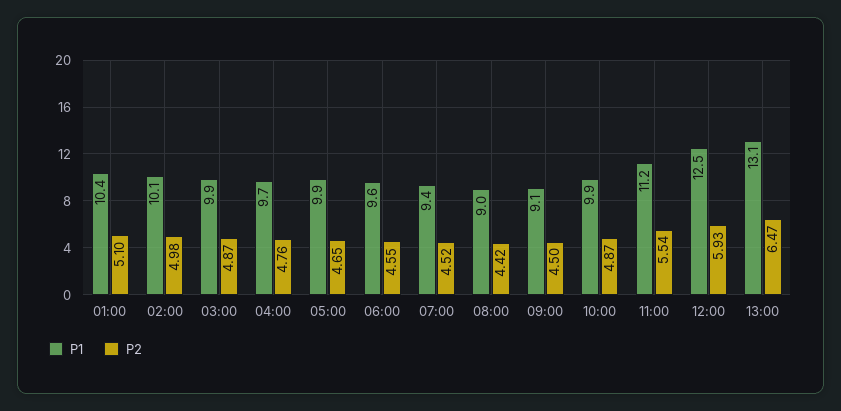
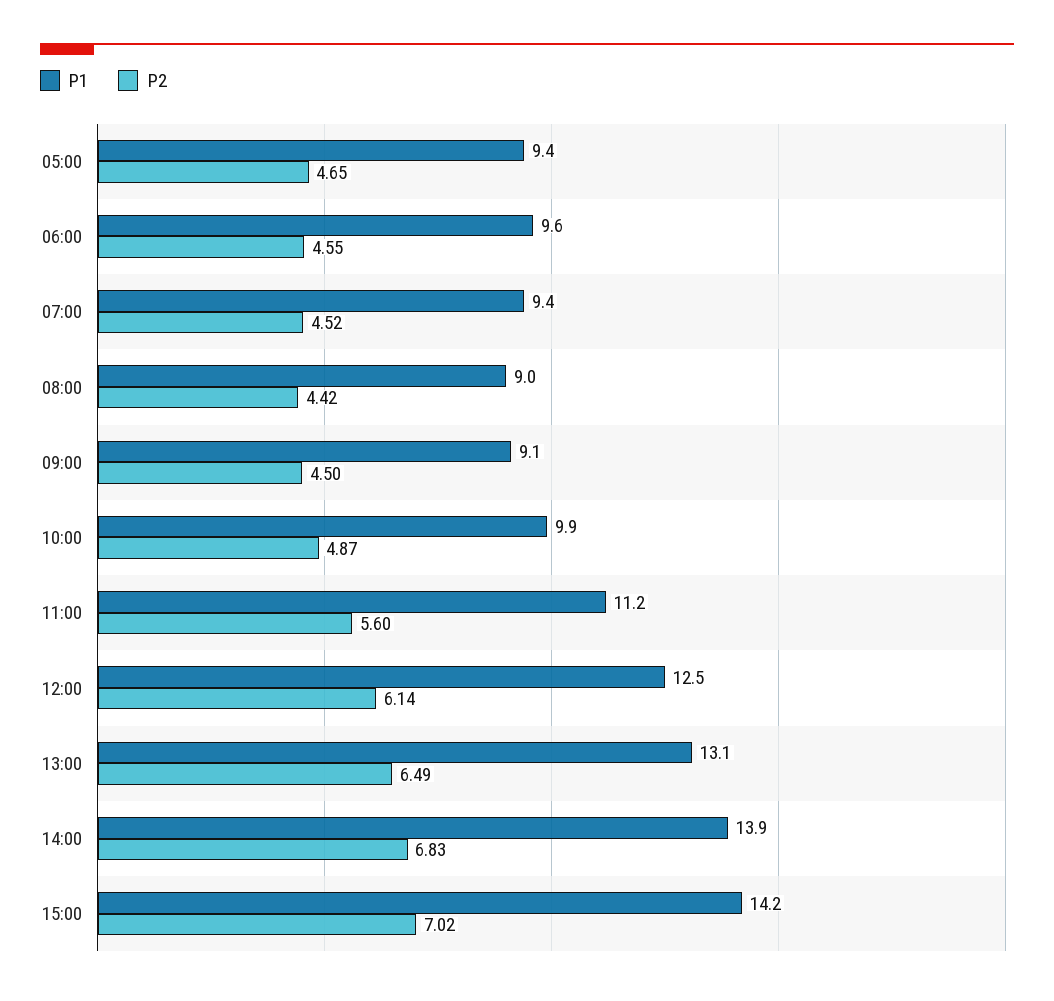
P1, 01:00: 10.4 -> none
P2, 01:00: 5.1 -> none
P1, 02:00: 10.1 -> none
P2, 02:00: 4.98 -> none
P1, 03:00: 9.9 -> none
P2, 03:00: 4.87 -> none
P1, 04:00: 9.7 -> none
P2, 04:00: 4.76 -> none
P1, 05:00: 9.9 -> 9.4
P2, 11:00: 5.54 -> 5.6
P2, 12:00: 5.93 -> 6.14
P2, 13:00: 6.47 -> 6.49
P1, 14:00: none -> 13.9
P2, 14:00: none -> 6.83
P1, 15:00: none -> 14.2
P2, 15:00: none -> 7.02

